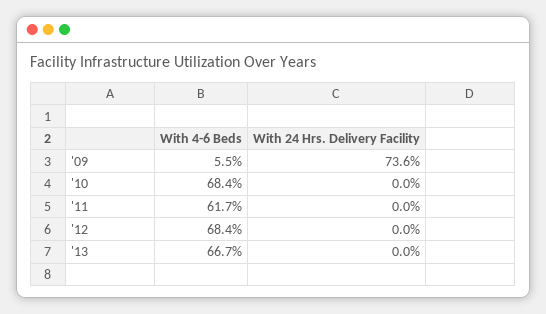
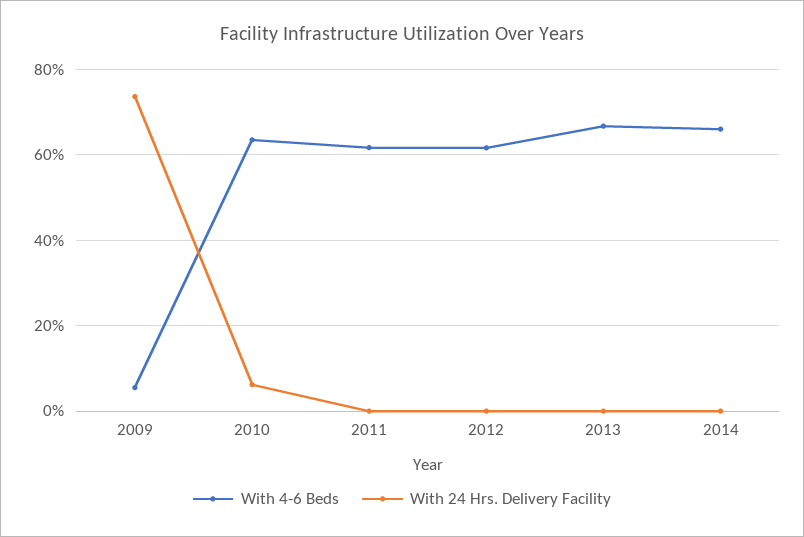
With 4-6 Beds, '10: 68.4 -> 64
With 24 Hrs. Delivery Facility, '10: 0 -> 6
With 4-6 Beds, '12: 68.4 -> 62
With 4-6 Beds, 2014: none -> 66
With 24 Hrs. Delivery Facility, 2014: none -> 0

